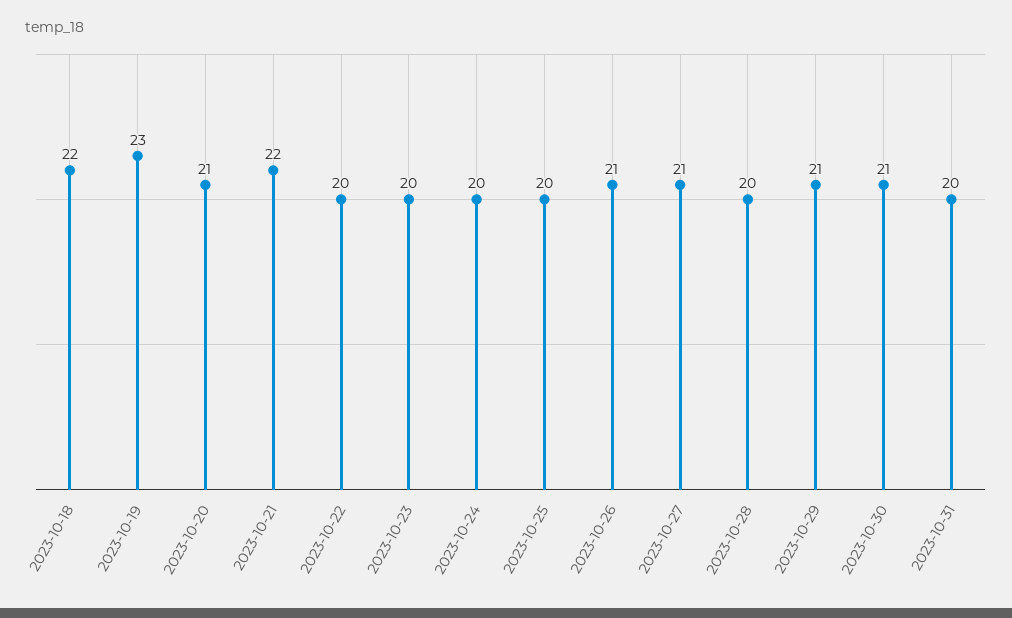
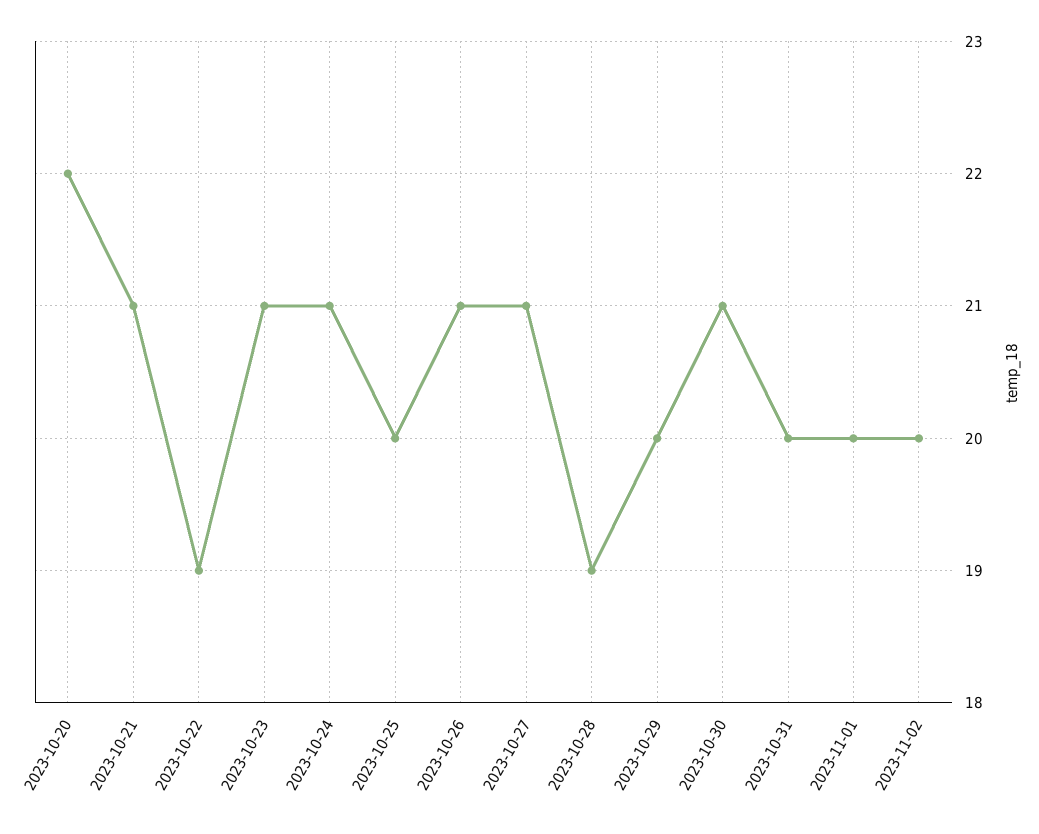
2023-10-18: 22 -> none
2023-10-19: 23 -> none
2023-10-20: 21 -> 22
2023-10-21: 22 -> 21
2023-10-22: 20 -> 19
2023-10-23: 20 -> 21
2023-10-24: 20 -> 21
2023-10-28: 20 -> 19
2023-10-29: 21 -> 20
2023-11-01: none -> 20
2023-11-02: none -> 20

